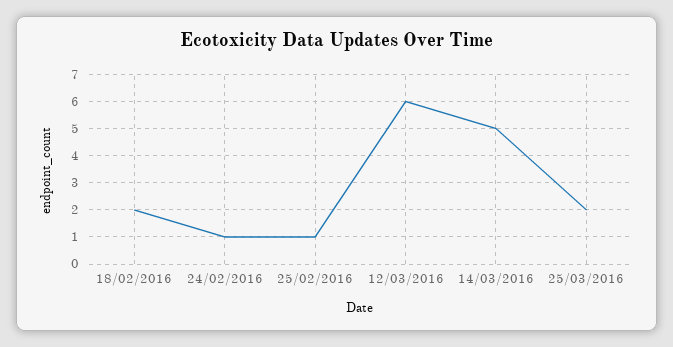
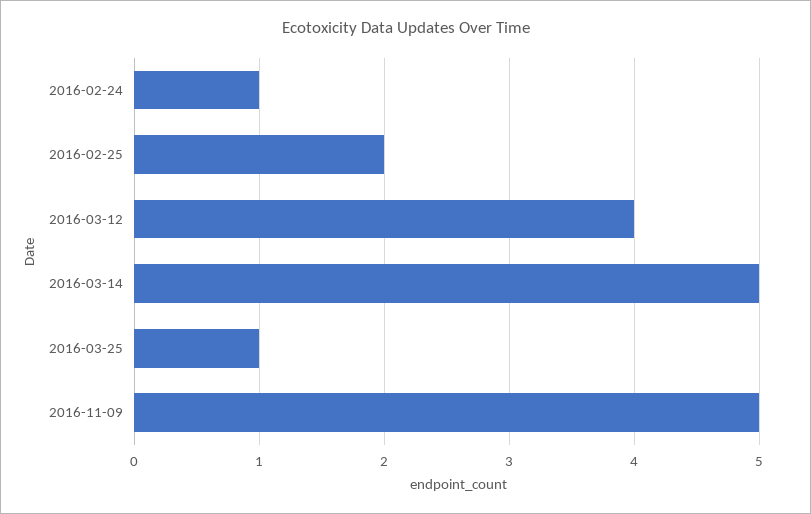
18/02/2016: 2 -> none
25/02/2016: 1 -> 2
12/03/2016: 6 -> 4
25/03/2016: 2 -> 1
2016-11-09: none -> 5

